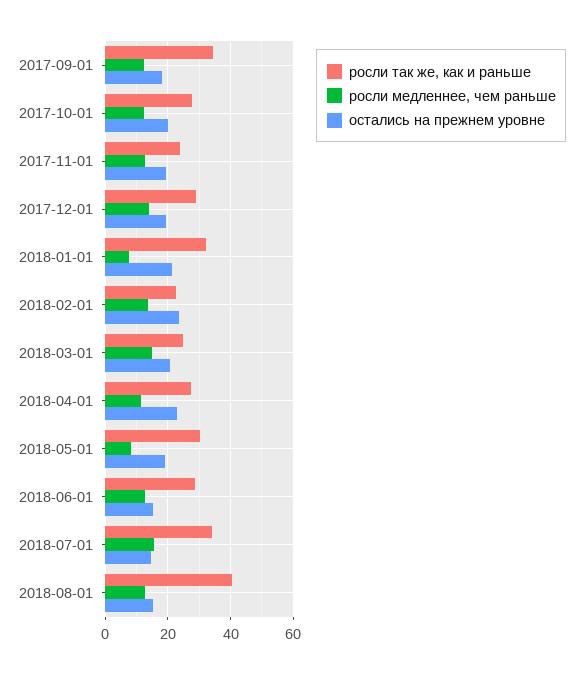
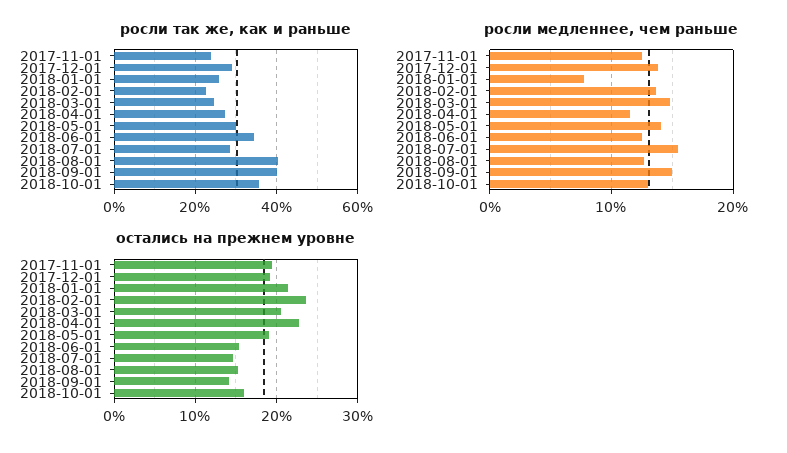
росли так же, как и раньше, 2017-09-01: 34 -> none
росли медленнее, чем раньше, 2017-09-01: 12 -> none
остались на прежнем уровне, 2017-09-01: 18 -> none
росли так же, как и раньше, 2017-10-01: 28 -> none
росли медленнее, чем раньше, 2017-10-01: 12 -> none
остались на прежнем уровне, 2017-10-01: 20 -> none
росли так же, как и раньше, 2018-01-01: 32 -> 26
росли медленнее, чем раньше, 2018-05-01: 8 -> 14
росли так же, как и раньше, 2018-06-01: 28 -> 34
росли так же, как и раньше, 2018-07-01: 34 -> 28
росли так же, как и раньше, 2018-09-01: none -> 40
росли так же, как и раньше, 2018-10-01: none -> 36
росли медленнее, чем раньше, 2018-09-01: none -> 15
росли медленнее, чем раньше, 2018-10-01: none -> 13
остались на прежнем уровне, 2018-09-01: none -> 14
остались на прежнем уровне, 2018-10-01: none -> 16

